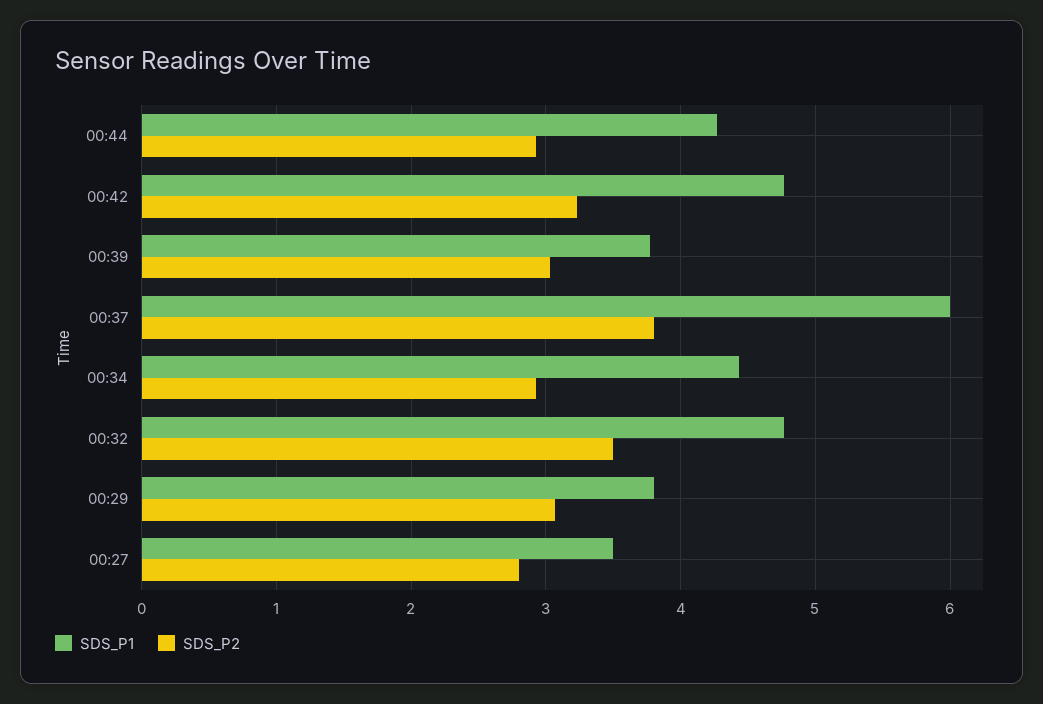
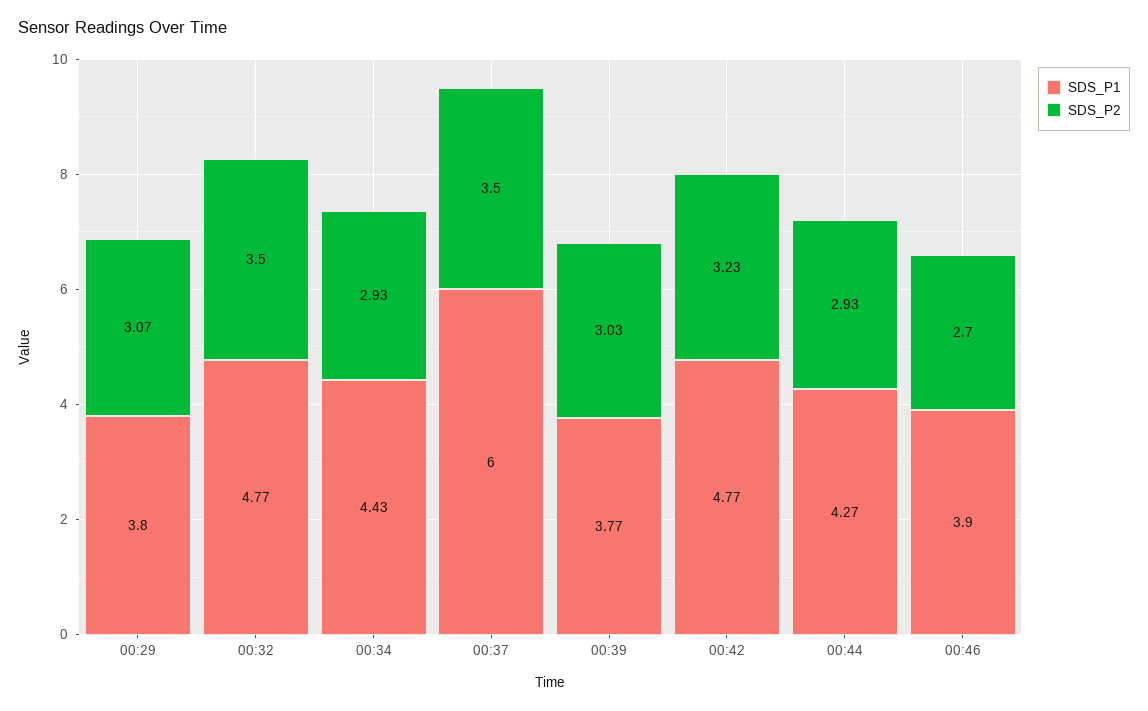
SDS_P2, 00:37: 3.8 -> 3.5
SDS_P1, 00:27: 3.5 -> none
SDS_P2, 00:27: 2.8 -> none
SDS_P1, 00:46: none -> 3.9
SDS_P2, 00:46: none -> 2.7

